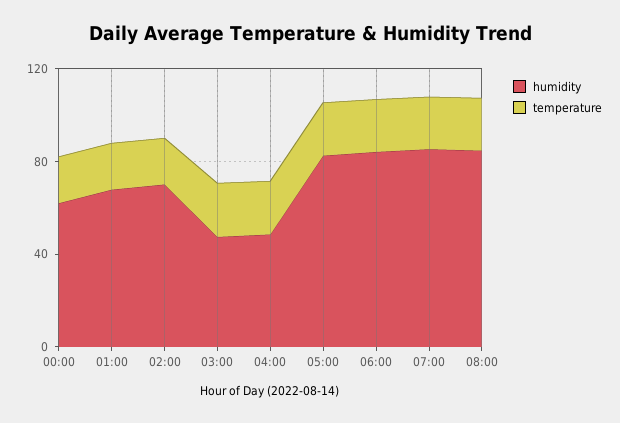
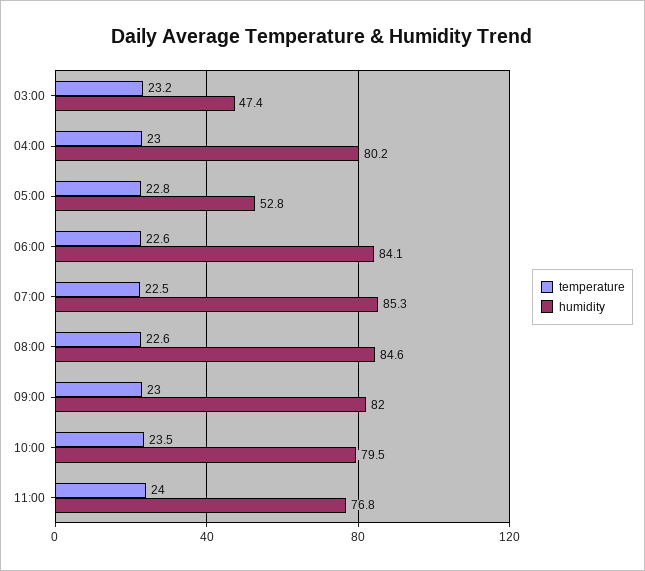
humidity, 00:00: 60 -> none
temperature, 00:00: 20 -> none
humidity, 01:00: 70 -> none
temperature, 01:00: 20 -> none
humidity, 02:00: 70 -> none
temperature, 02:00: 20 -> none
humidity, 04:00: 50 -> 80.2
humidity, 05:00: 80 -> 52.8
temperature, 09:00: none -> 23
humidity, 09:00: none -> 82
temperature, 10:00: none -> 23.5
humidity, 10:00: none -> 79.5
temperature, 11:00: none -> 24
humidity, 11:00: none -> 76.8

